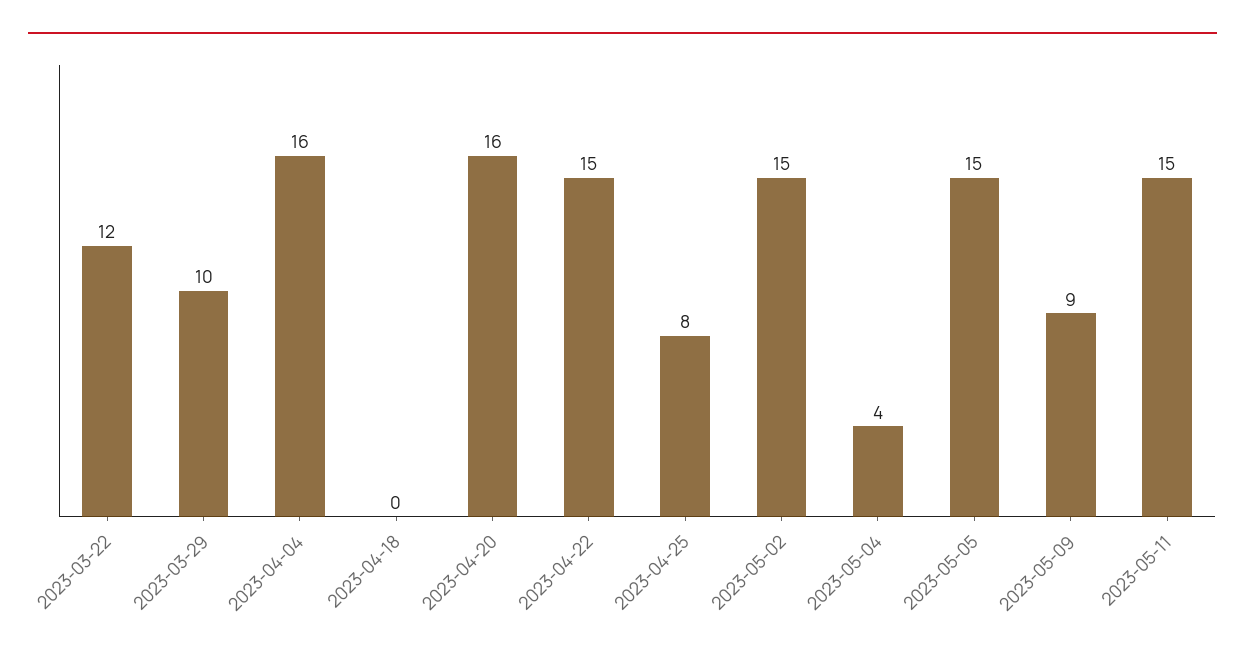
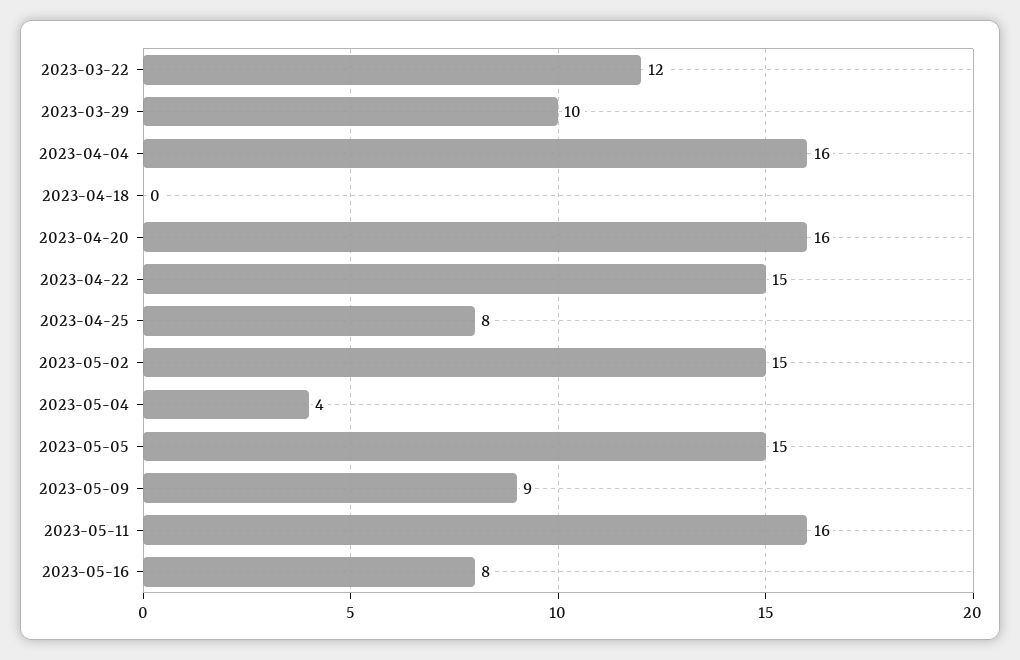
2023-05-11: 15 -> 16
2023-05-16: none -> 8

